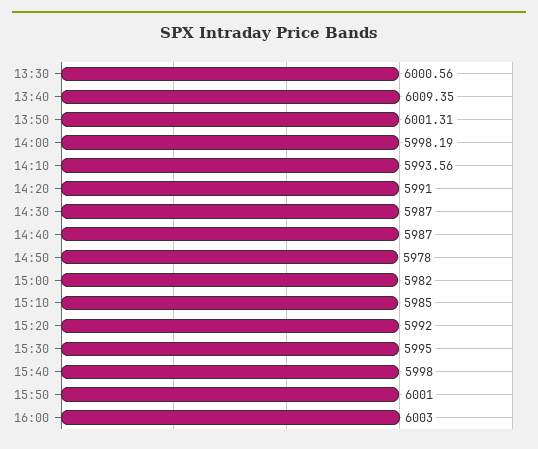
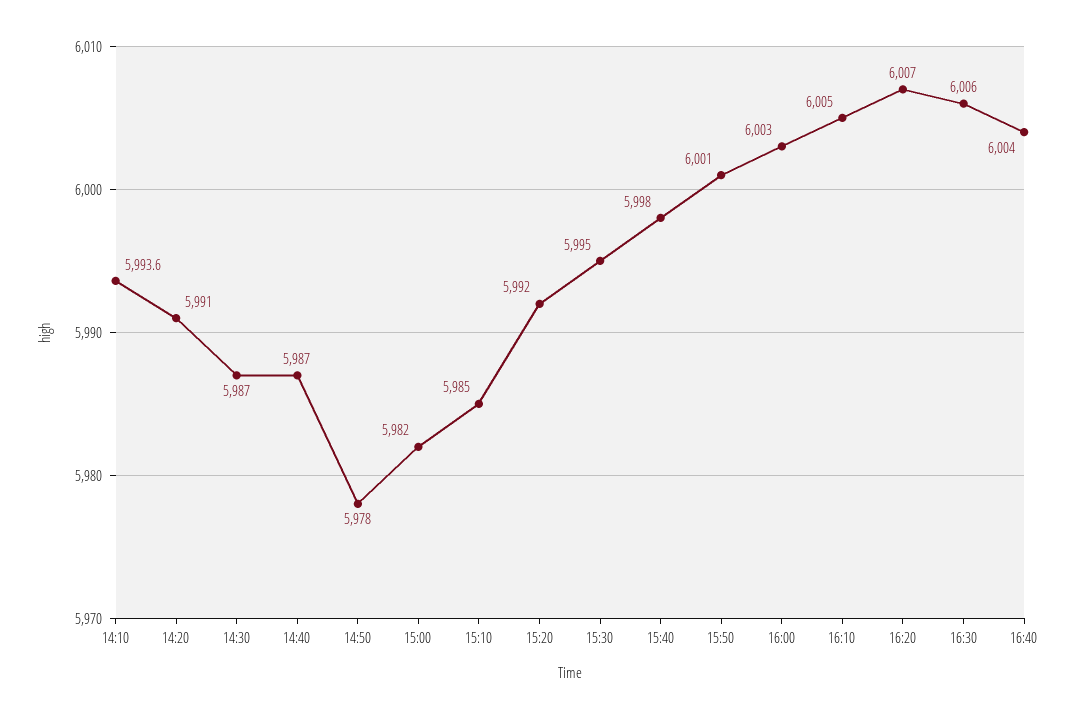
13:30: 6000.56 -> none
13:40: 6009.35 -> none
13:50: 6001.31 -> none
14:00: 5998.19 -> none
16:10: none -> 6005
16:20: none -> 6007
16:30: none -> 6006
16:40: none -> 6004

